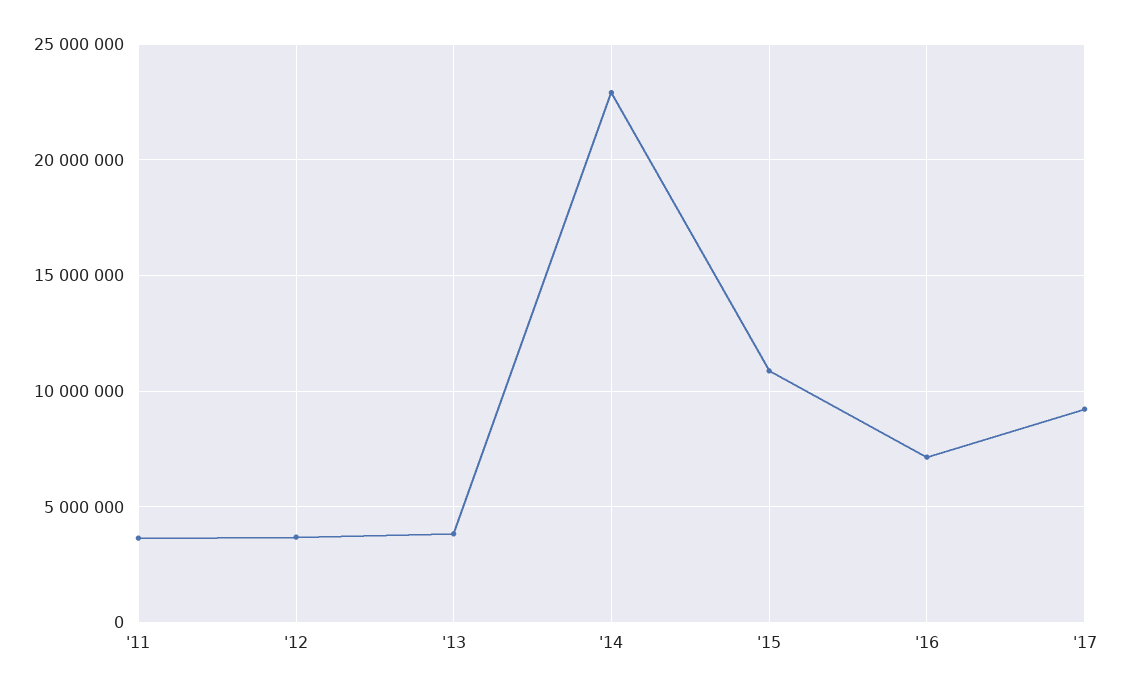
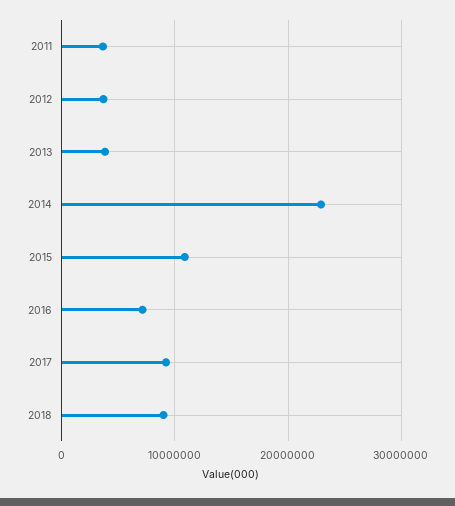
2018: none -> 9000000

